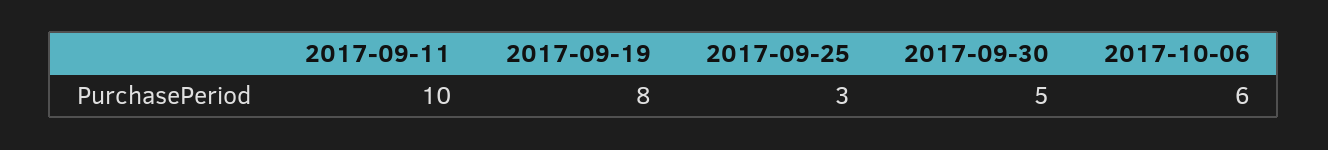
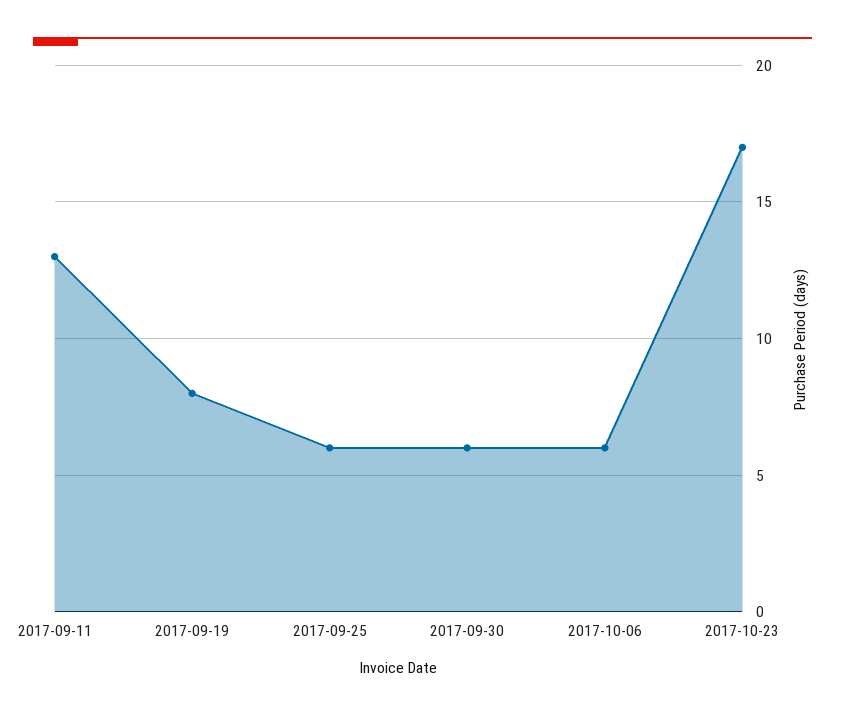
2017-09-11: 10 -> 13
2017-09-25: 3 -> 6
2017-09-30: 5 -> 6
2017-10-23: none -> 17

